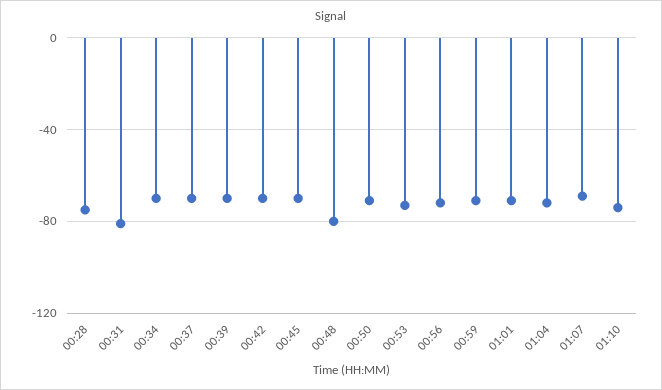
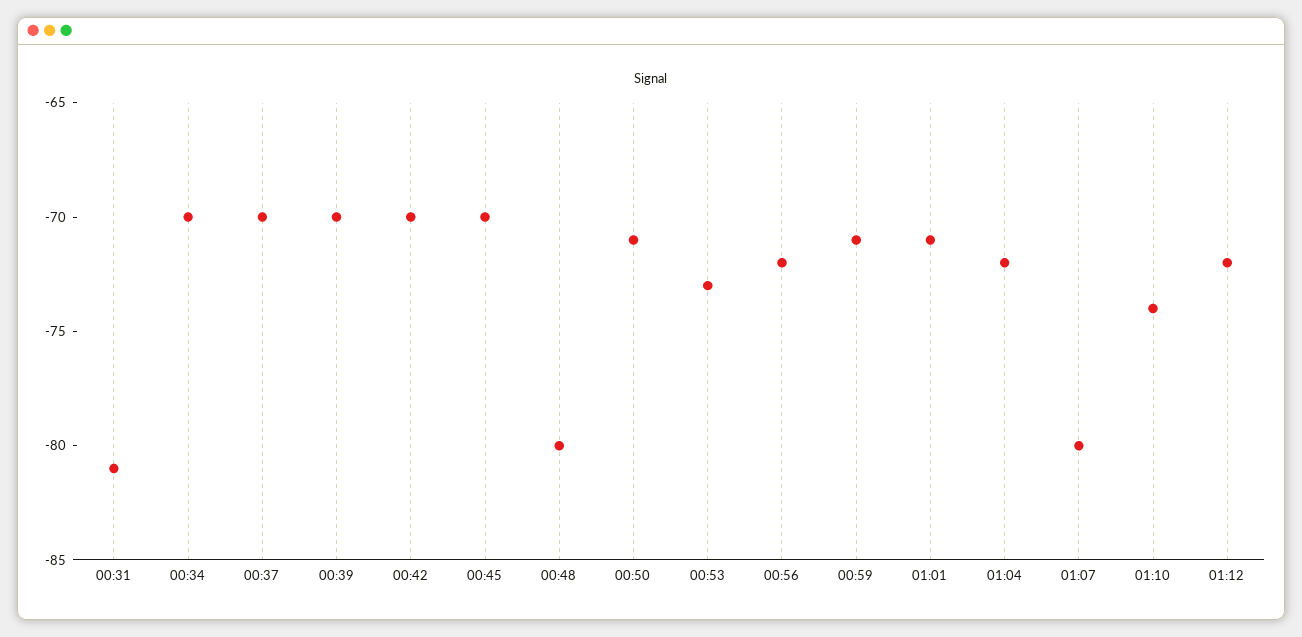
00:28: -75 -> none
01:07: -70 -> -80
01:12: none -> -72

